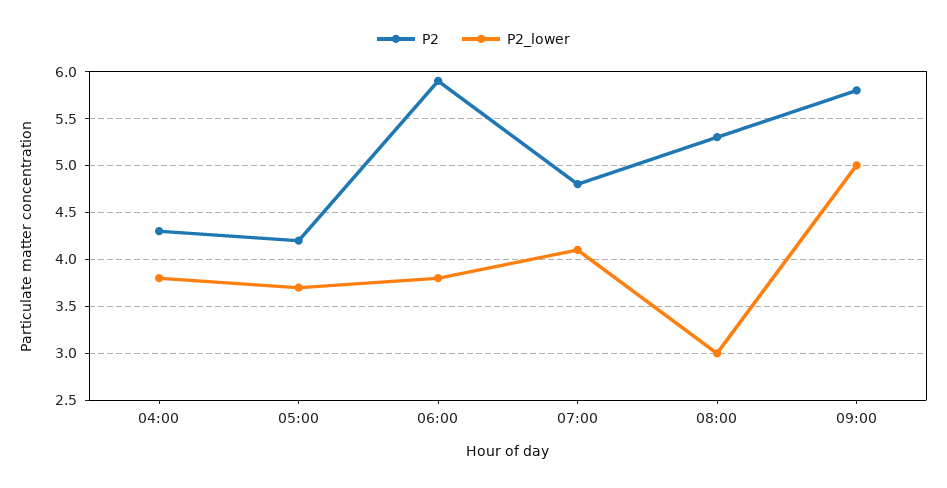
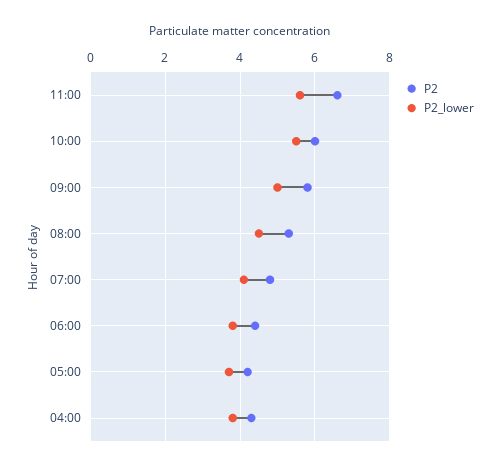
P2, 06:00: 5.9 -> 4.5
P2_lower, 08:00: 3 -> 4.5
P2, 11:00: none -> 6.5
P2_lower, 11:00: none -> 5.5
P2, 10:00: none -> 6
P2_lower, 10:00: none -> 5.5

